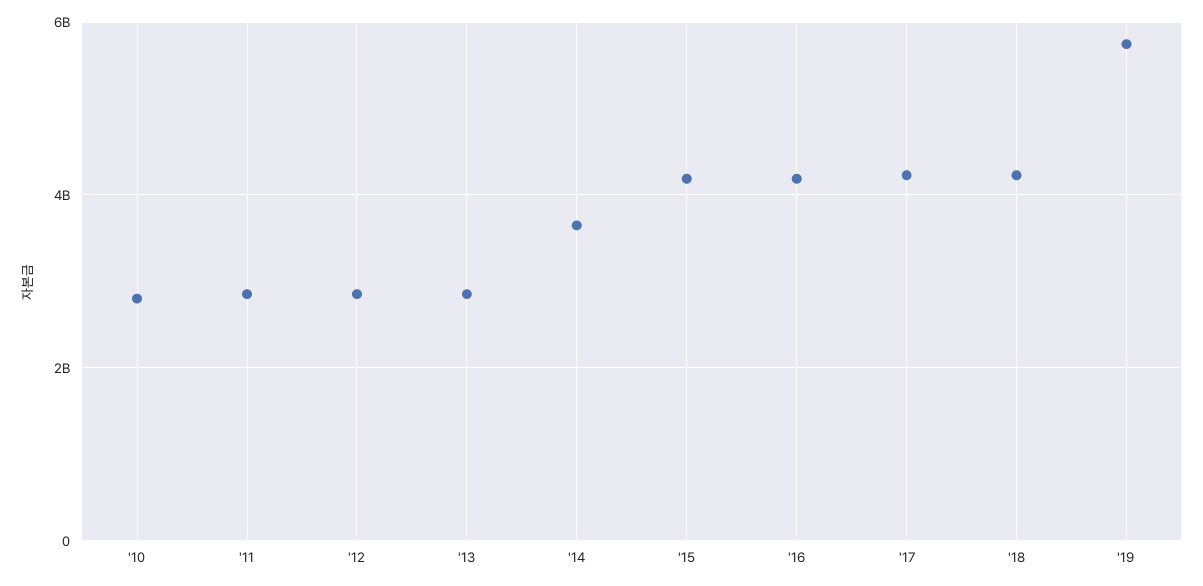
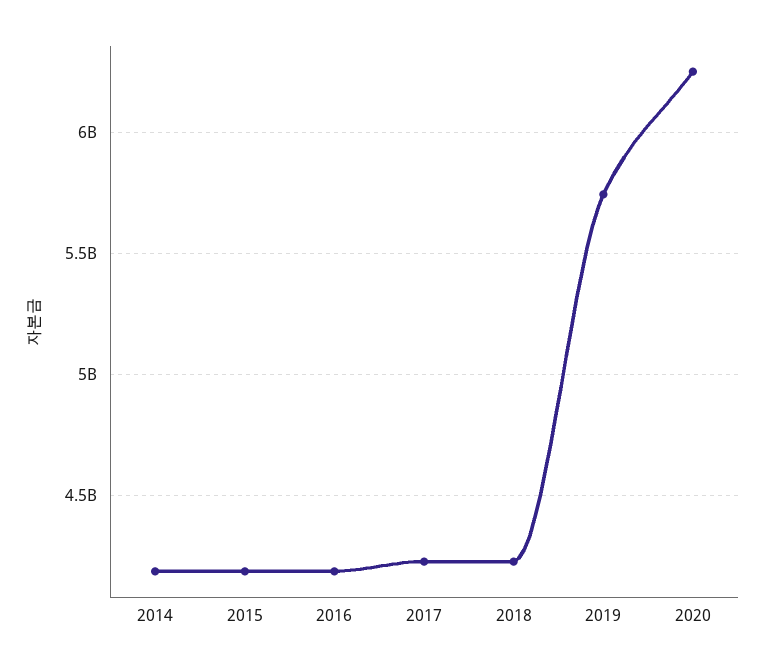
'10: 2800000000 -> none
'11: 2800000000 -> none
'12: 2800000000 -> none
'13: 2800000000 -> none
'14: 3600000000 -> 4200000000
2020: none -> 6250000000

